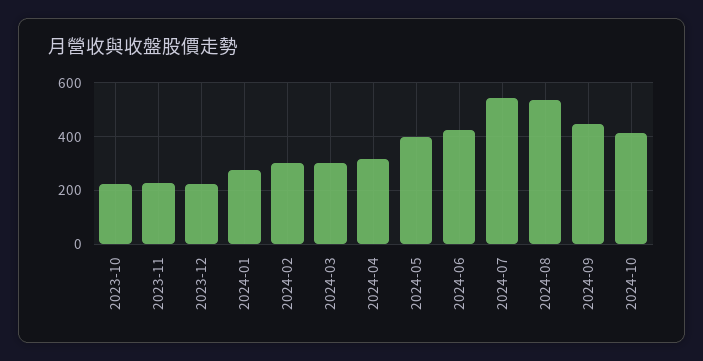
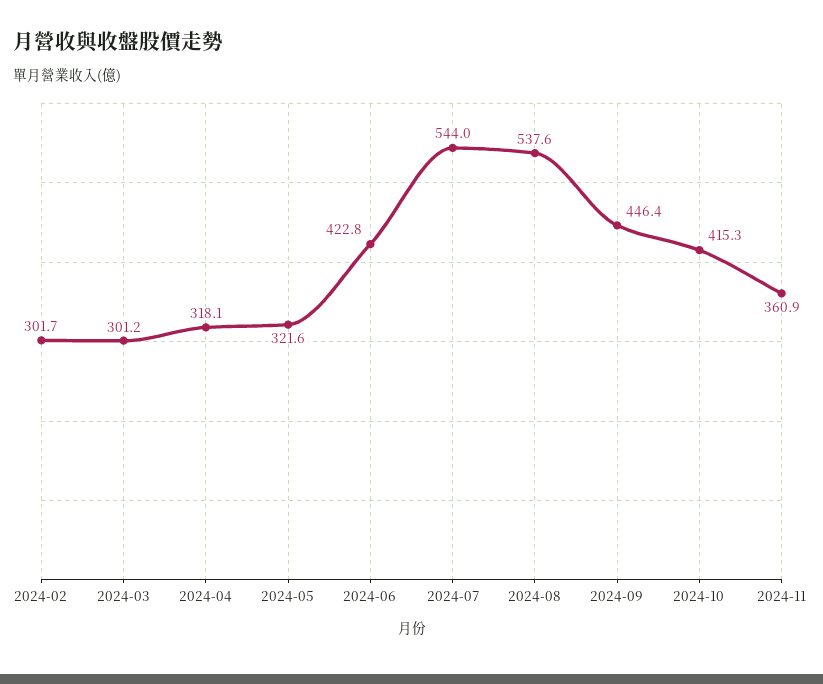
2023-10: 225 -> none
2023-11: 225 -> none
2023-12: 225 -> none
2024-01: 275 -> none
2024-05: 400 -> 321.6
2024-11: none -> 360.9

